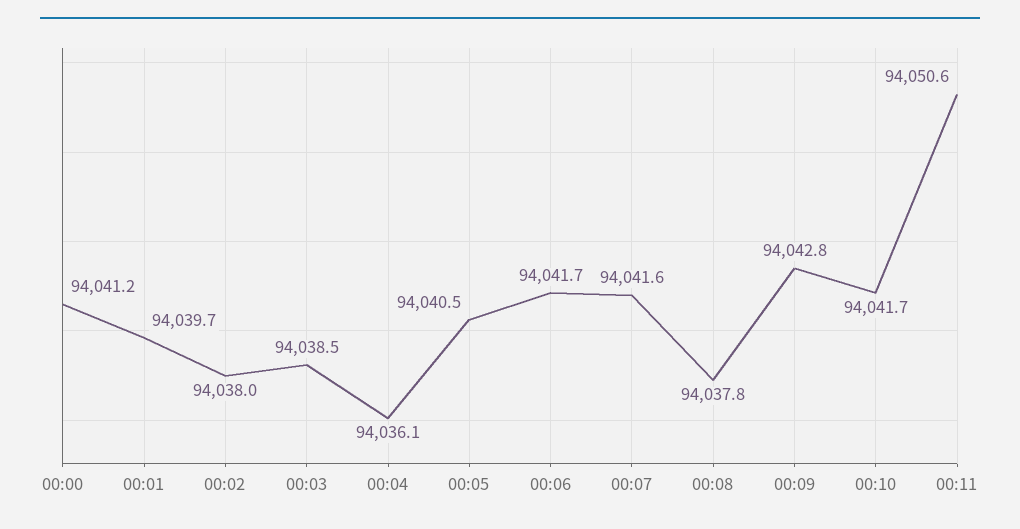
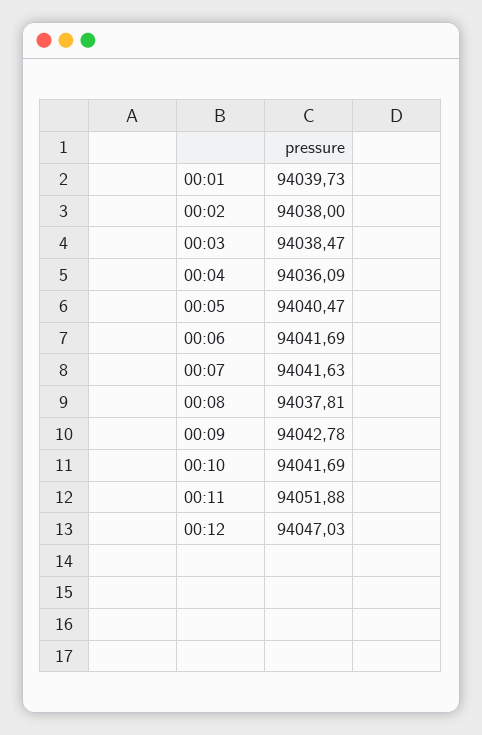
00:00: 94041.2 -> none
00:11: 94050.6 -> 94051.88
00:12: none -> 94047.03

